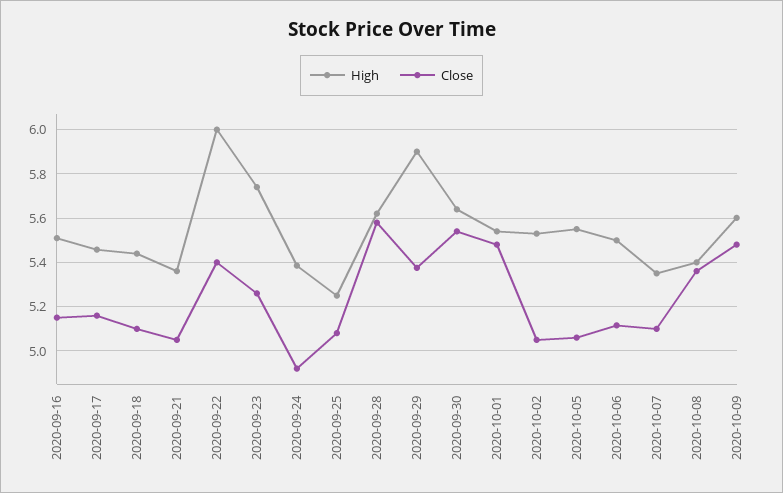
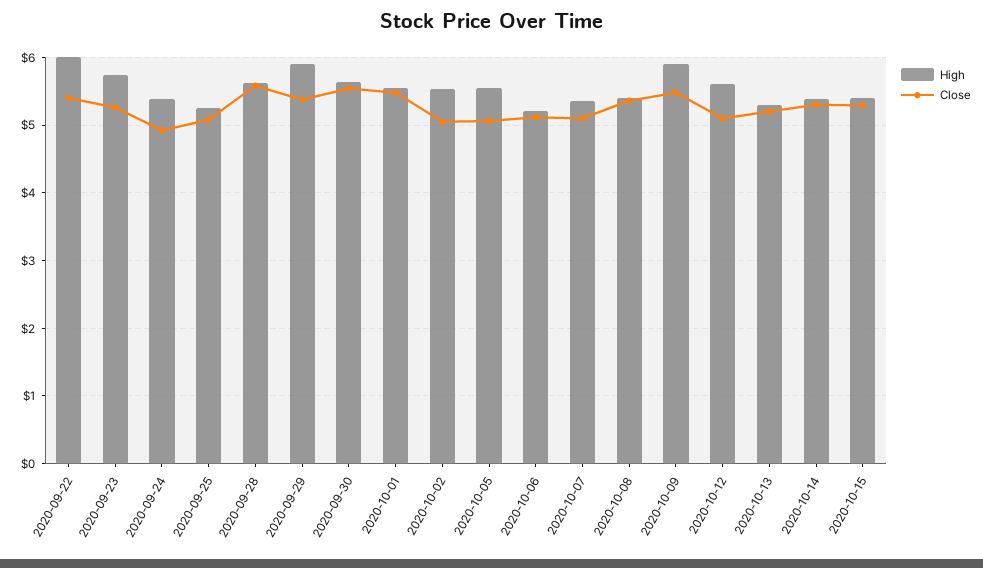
High, 2020-09-16: 5.5 -> none
Close, 2020-09-16: 5.15 -> none
High, 2020-09-17: 5.45 -> none
Close, 2020-09-17: 5.15 -> none
High, 2020-09-18: 5.45 -> none
Close, 2020-09-18: 5.1 -> none
High, 2020-09-21: 5.35 -> none
Close, 2020-09-21: 5.05 -> none
High, 2020-10-06: 5.5 -> 5.2
High, 2020-10-09: 5.6 -> 5.9
High, 2020-10-12: none -> 5.6
Close, 2020-10-12: none -> 5.1
High, 2020-10-13: none -> 5.3
Close, 2020-10-13: none -> 5.2
High, 2020-10-14: none -> 5.4
Close, 2020-10-14: none -> 5.3
High, 2020-10-15: none -> 5.4
Close, 2020-10-15: none -> 5.3

